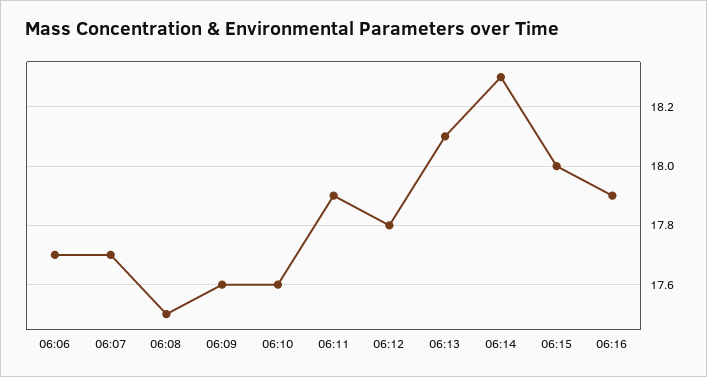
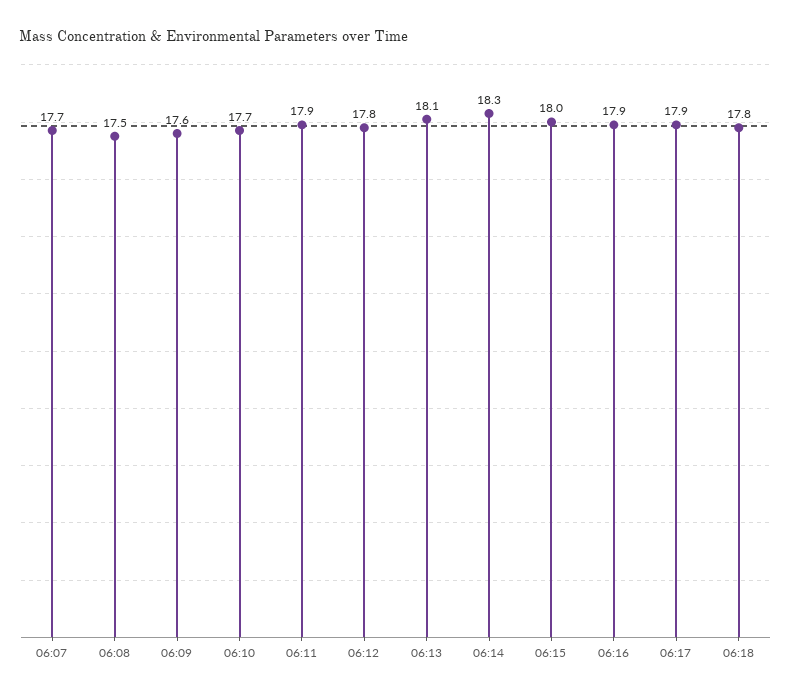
06:06: 17.7 -> none
06:10: 17.6 -> 17.7
06:17: none -> 17.9
06:18: none -> 17.8

